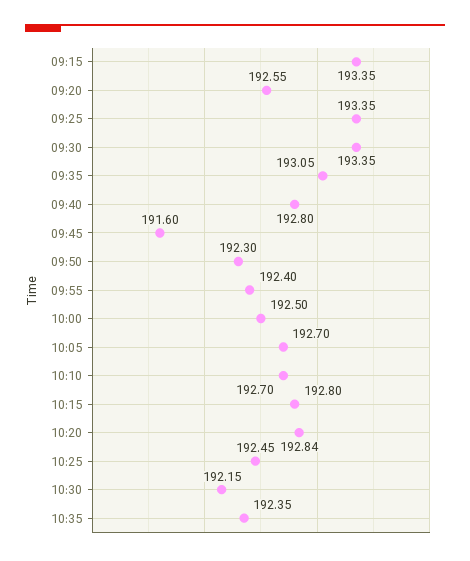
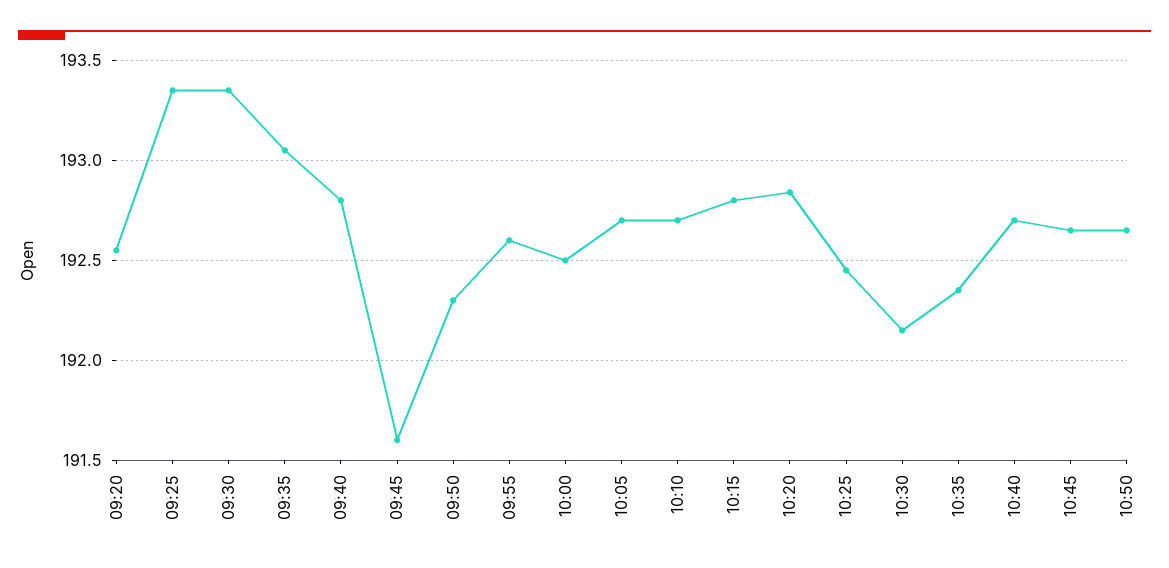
09:15: 193.35 -> none
09:55: 192.4 -> 192.6
10:40: none -> 192.7
10:45: none -> 192.65
10:50: none -> 192.65

